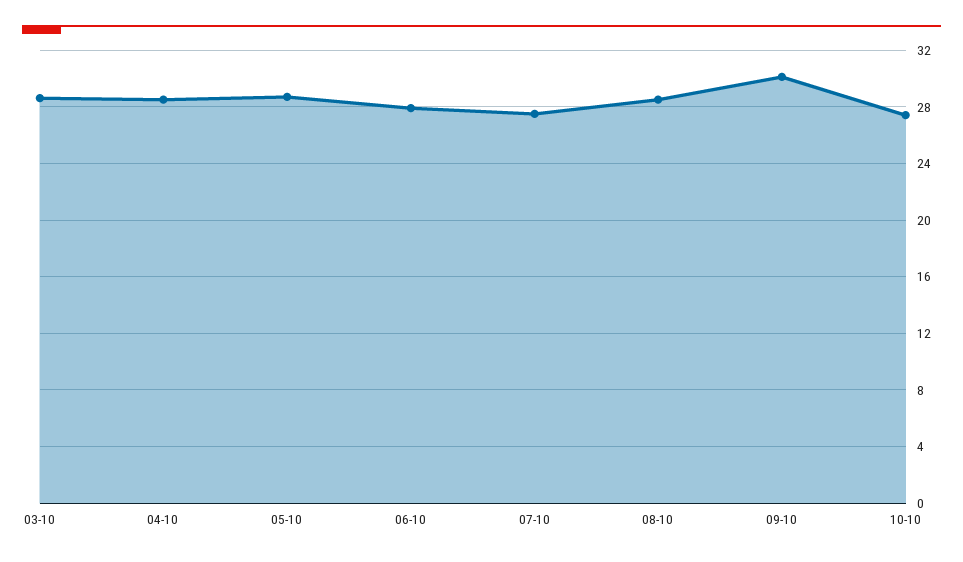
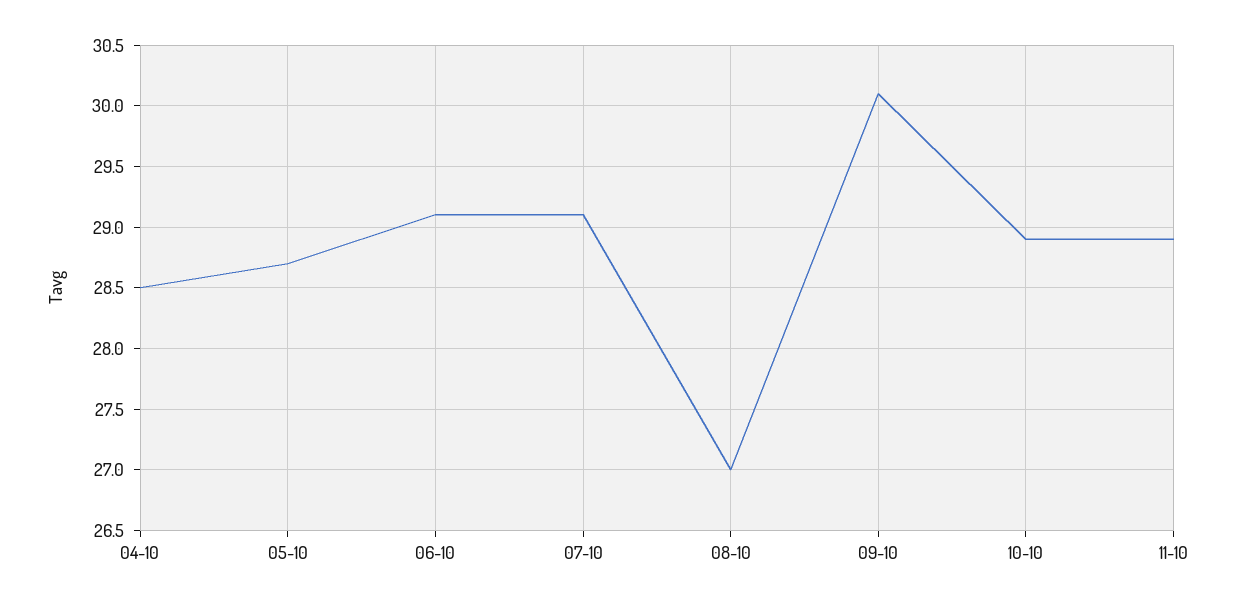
03-10: 28.5 -> none
06-10: 28 -> 29.1
07-10: 27.5 -> 29.1
08-10: 28.5 -> 27
10-10: 27.5 -> 28.9
11-10: none -> 28.9

